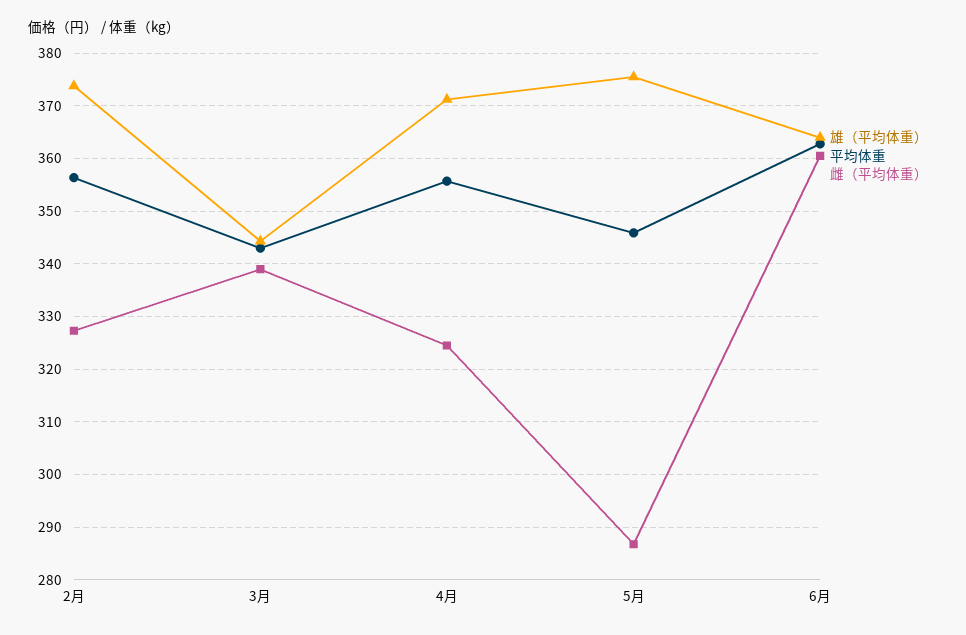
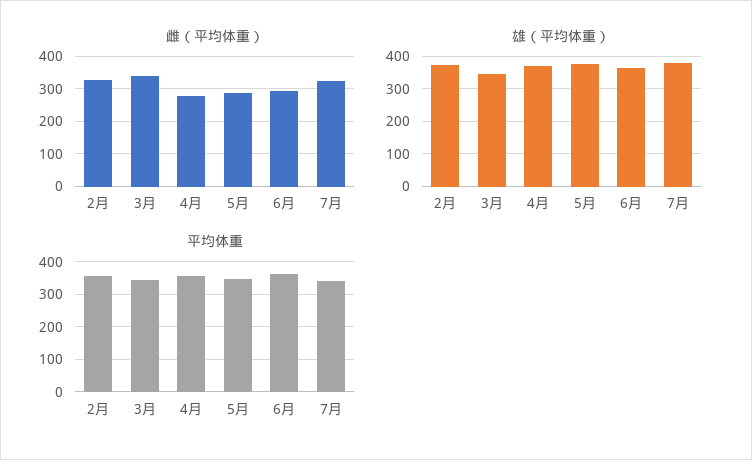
雌（平均体重）, 4月: 324 -> 280
雌（平均体重）, 6月: 360 -> 300
雌（平均体重）, 7月: none -> 320
雄（平均体重）, 7月: none -> 380
平均体重, 7月: none -> 340

